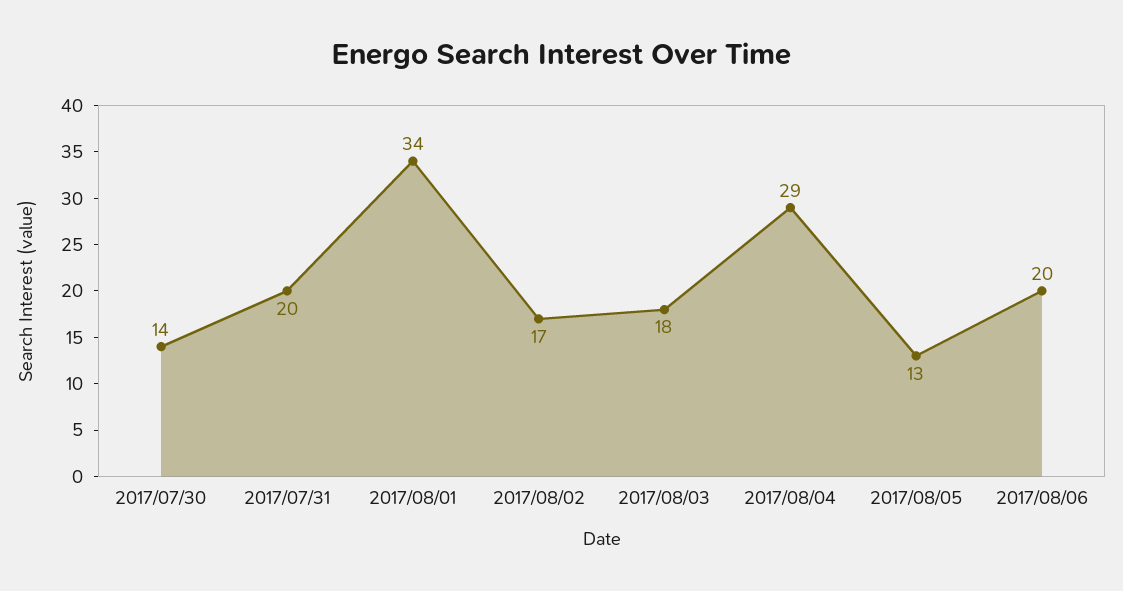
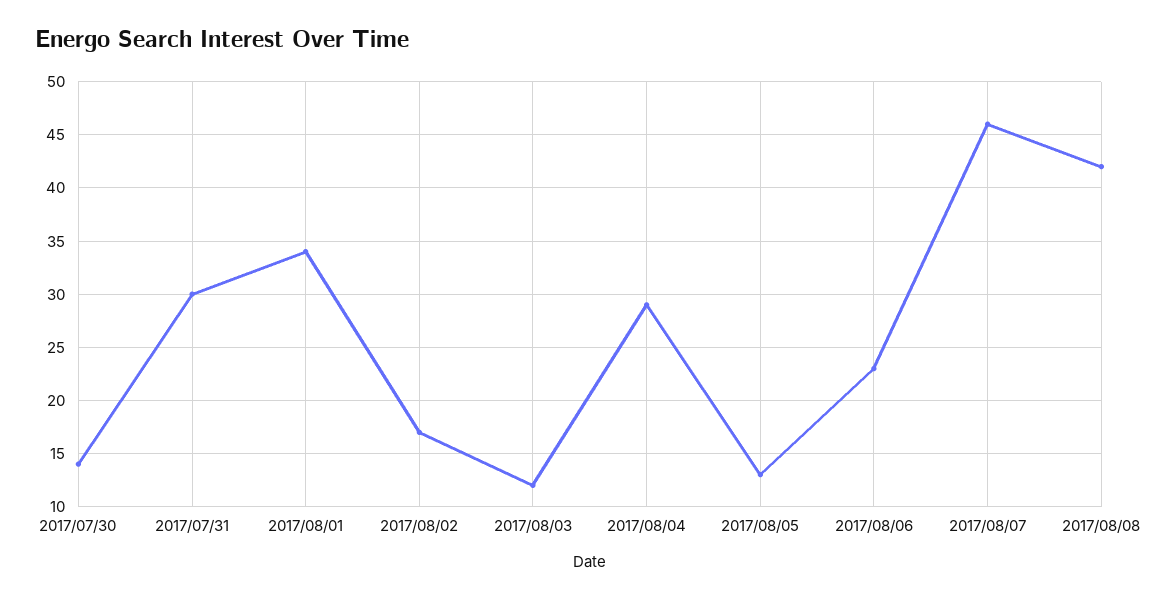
2017/07/31: 20 -> 30
2017/08/03: 18 -> 12
2017/08/06: 20 -> 23
2017/08/07: none -> 46
2017/08/08: none -> 42

